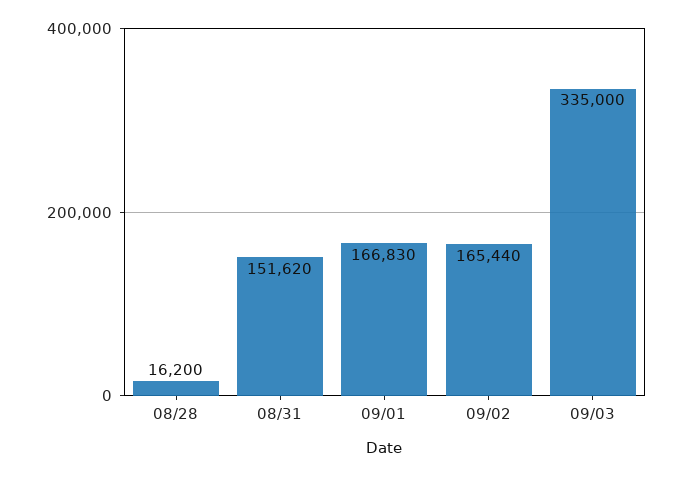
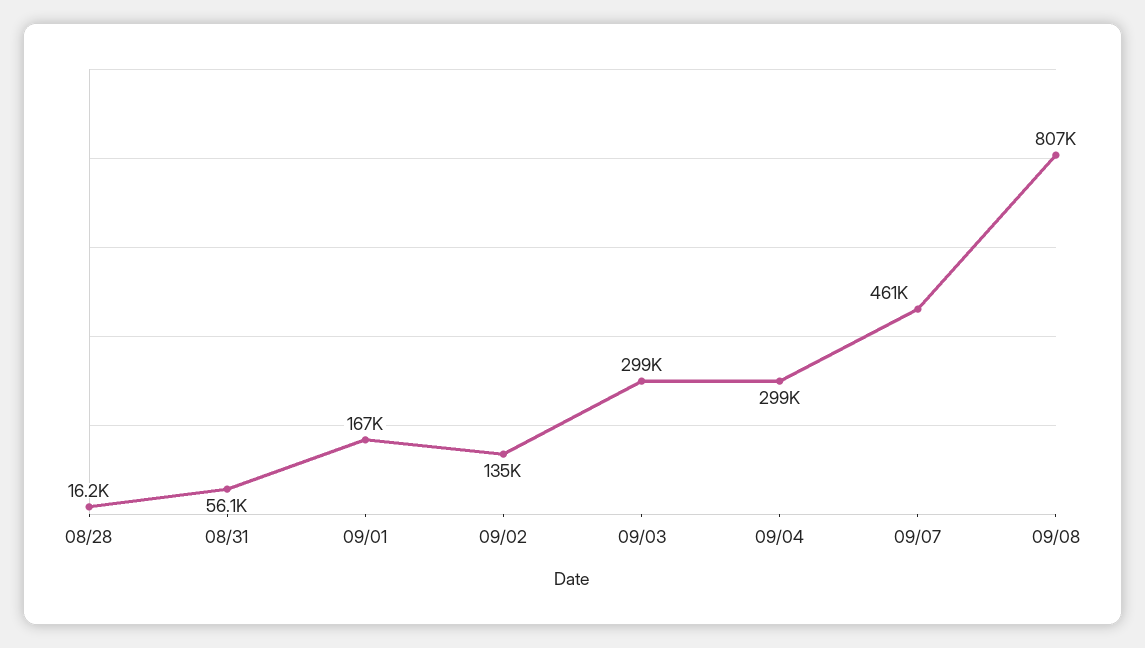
08/31: 151620 -> 56100
09/02: 165440 -> 135000
09/03: 335000 -> 299000
09/04: none -> 299000
09/07: none -> 461000
09/08: none -> 807000

